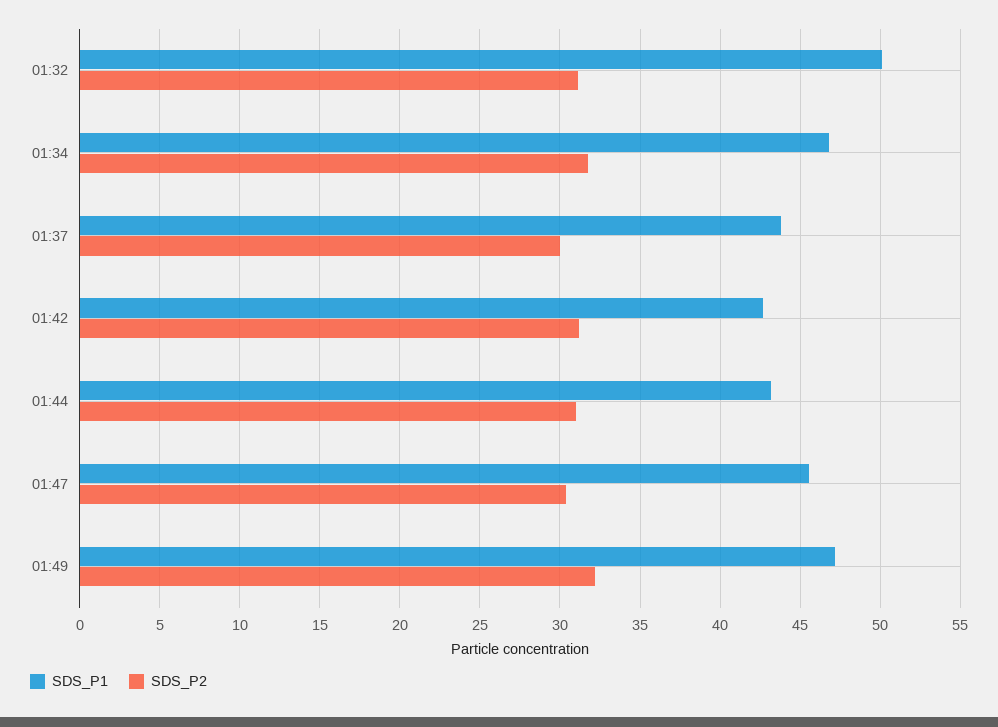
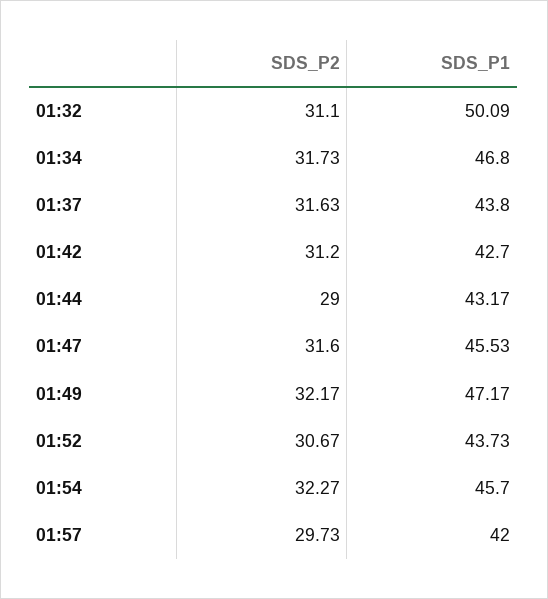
SDS_P2, 01:37: 30 -> 31.63
SDS_P2, 01:44: 31 -> 29
SDS_P2, 01:47: 30.5 -> 31.6
SDS_P2, 01:52: none -> 30.67
SDS_P1, 01:52: none -> 43.73
SDS_P2, 01:54: none -> 32.27
SDS_P1, 01:54: none -> 45.7
SDS_P2, 01:57: none -> 29.73
SDS_P1, 01:57: none -> 42

